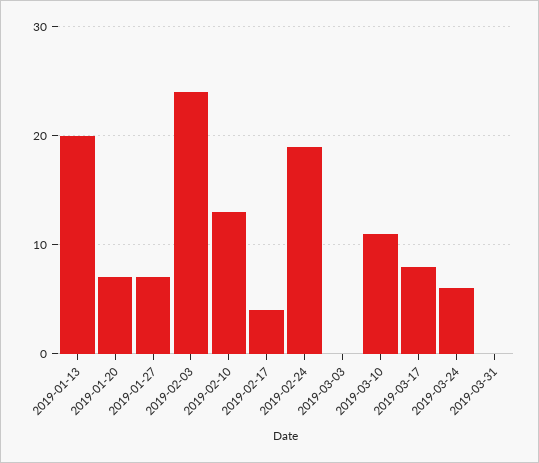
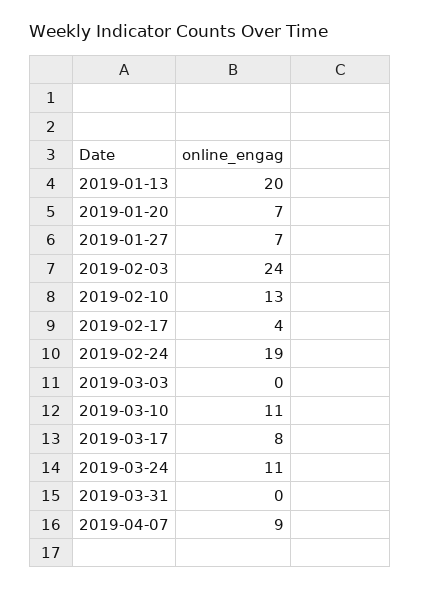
2019-03-24: 6 -> 11
2019-04-07: none -> 9

